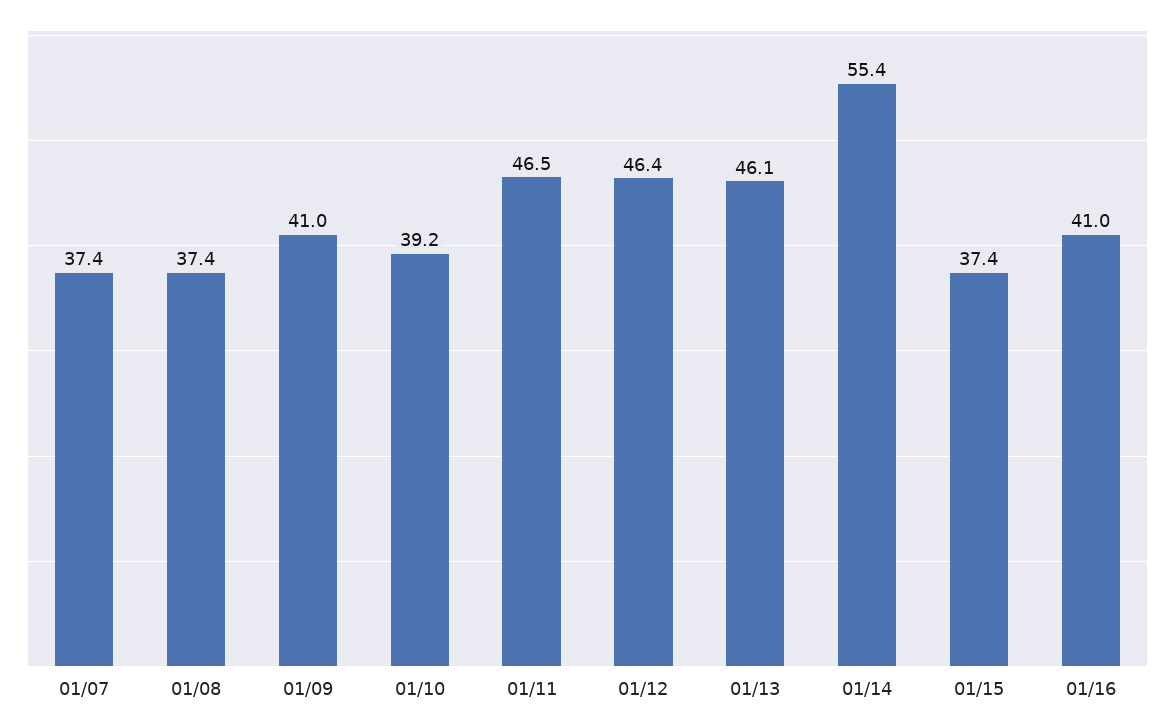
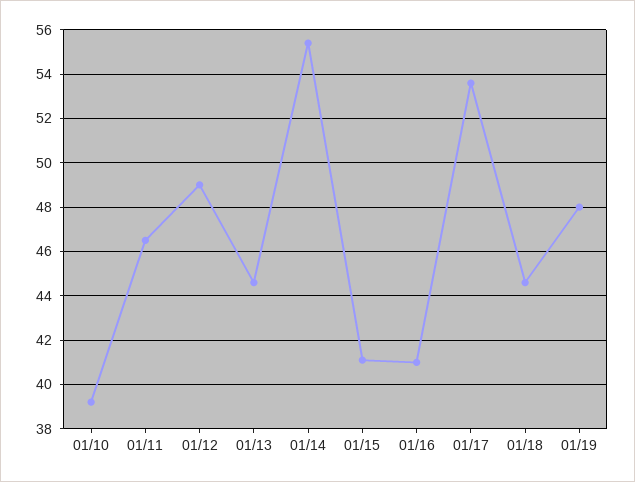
01/07: 37.4 -> none
01/08: 37.4 -> none
01/09: 41 -> none
01/12: 46.4 -> 49
01/13: 46.1 -> 44.5
01/15: 37.4 -> 41
01/17: none -> 53.5
01/18: none -> 44.5
01/19: none -> 48

